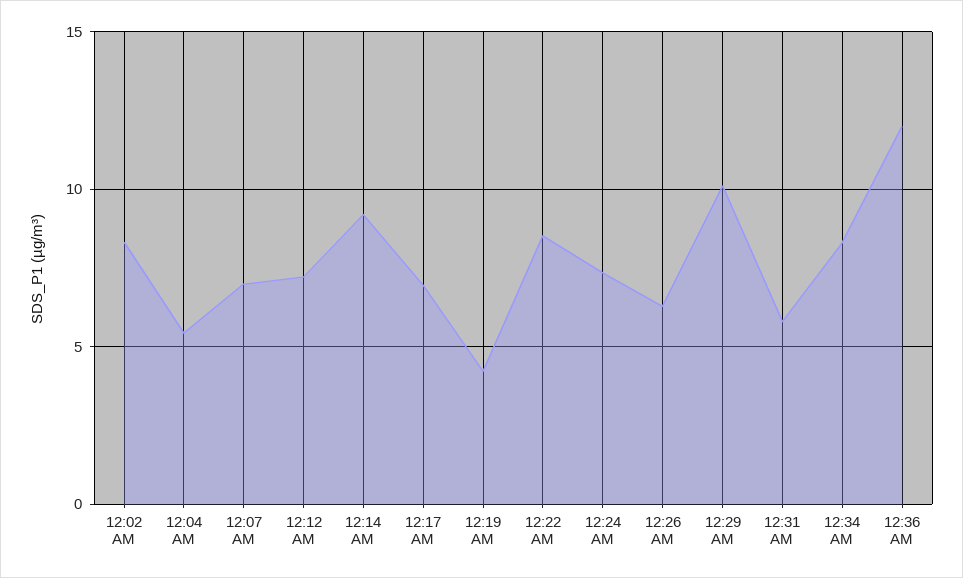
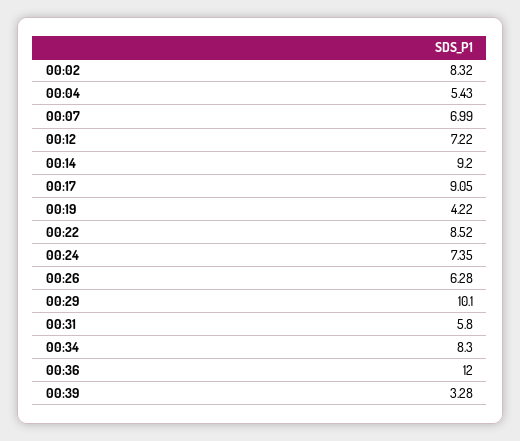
12:17 AM: 7 -> 9.05
00:39: none -> 3.28

